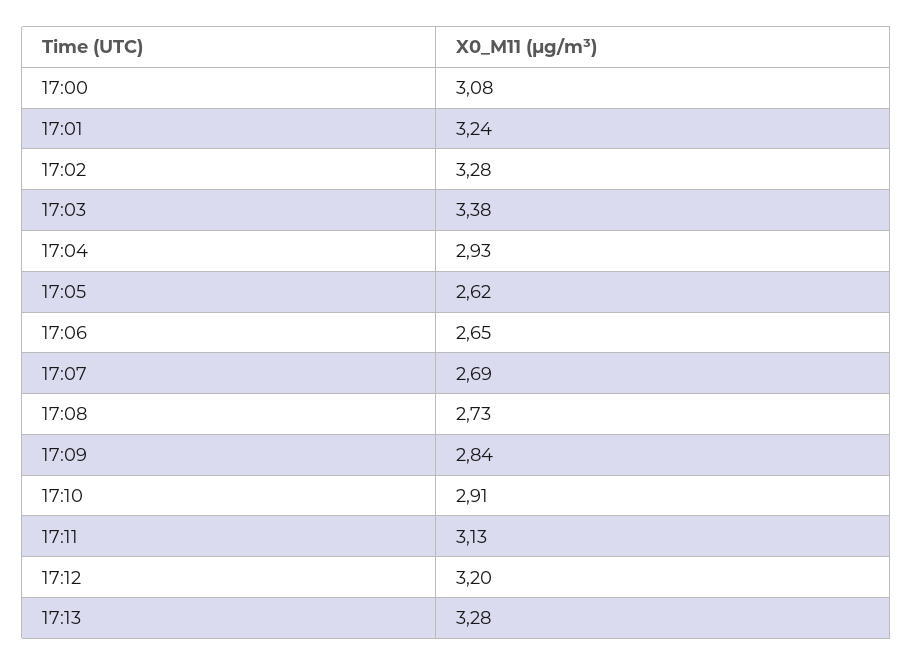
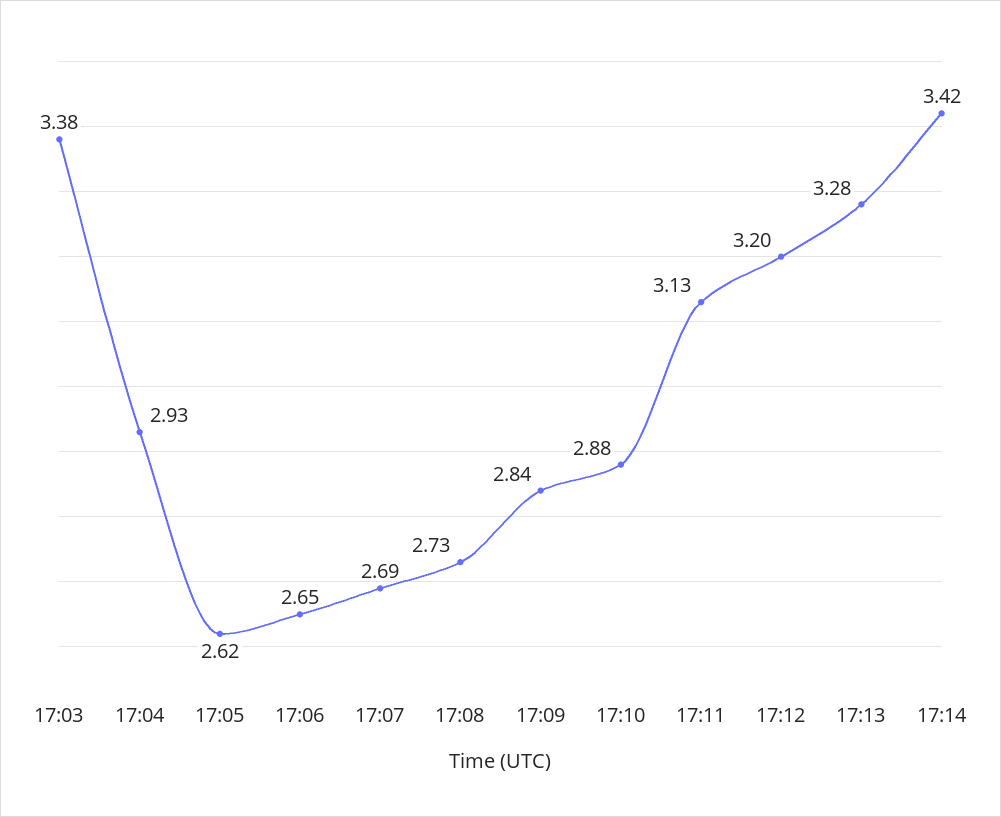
17:00: 3.08 -> none
17:01: 3.24 -> none
17:02: 3.28 -> none
17:10: 2.91 -> 2.88
17:14: none -> 3.42

